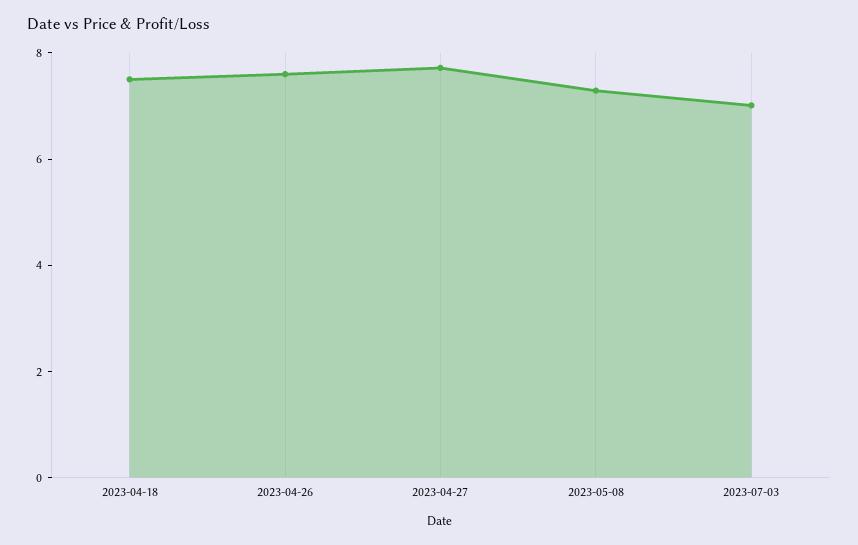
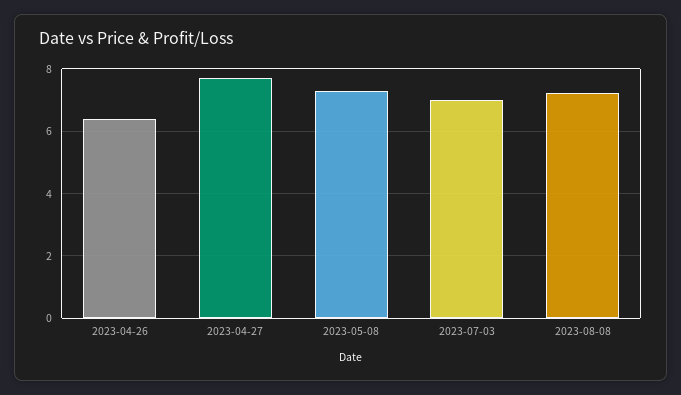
2023-04-18: 7.5 -> none
2023-04-26: 7.5 -> 6.4
2023-08-08: none -> 7.2

